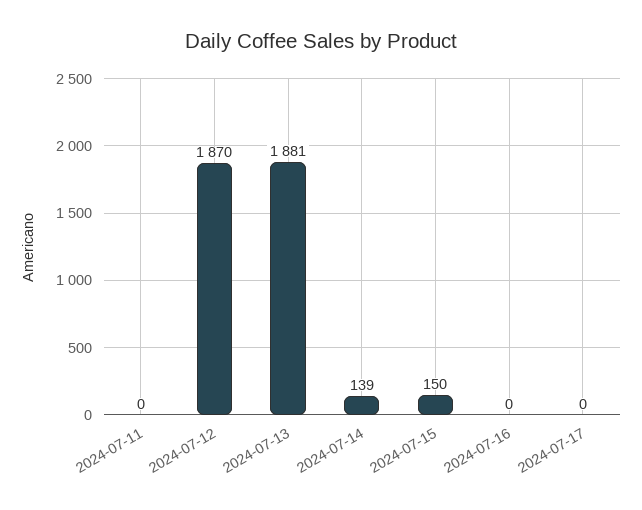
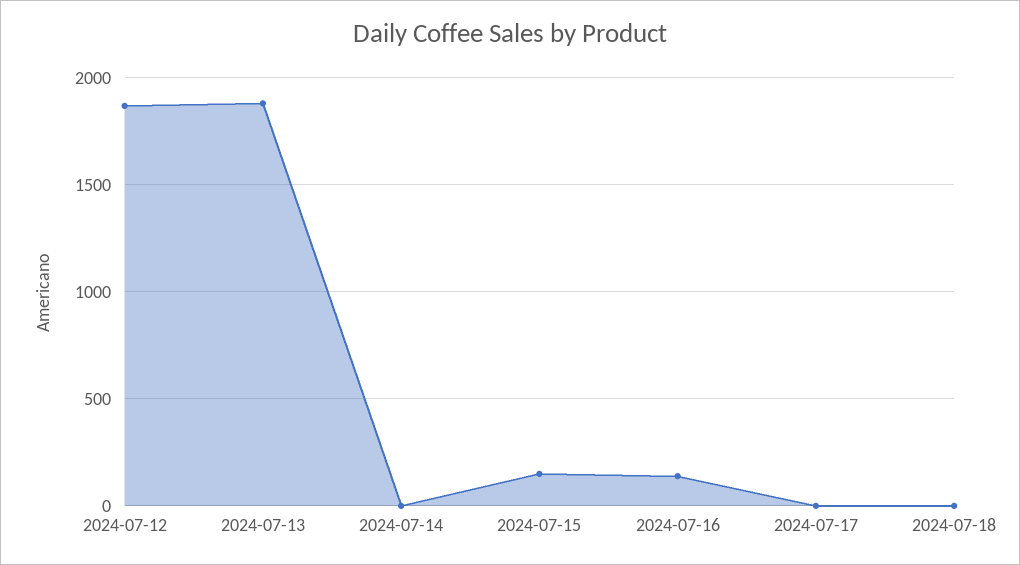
2024-07-11: 0 -> none
2024-07-14: 139 -> 0
2024-07-16: 0 -> 150
2024-07-18: none -> 0

